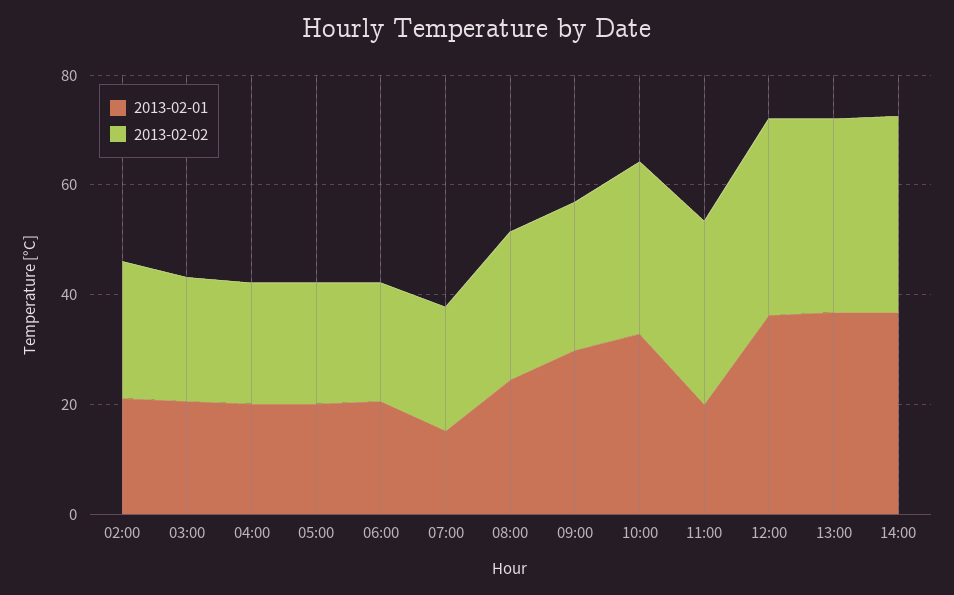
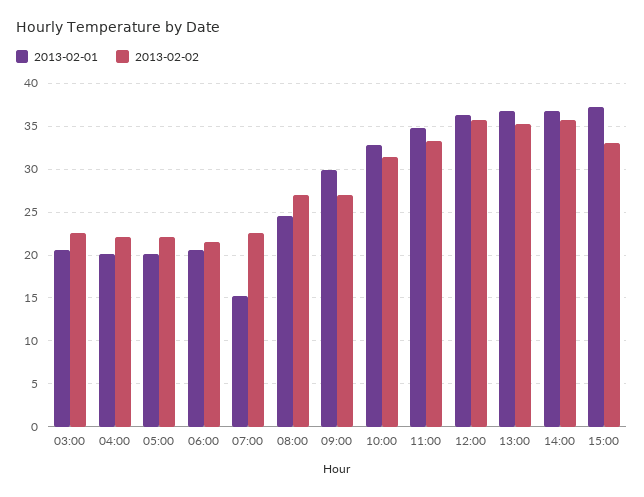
2013-02-01, 02:00: 20 -> none
2013-02-02, 02:00: 25 -> none
2013-02-01, 11:00: 20 -> 35
2013-02-01, 15:00: none -> 37
2013-02-02, 15:00: none -> 33

